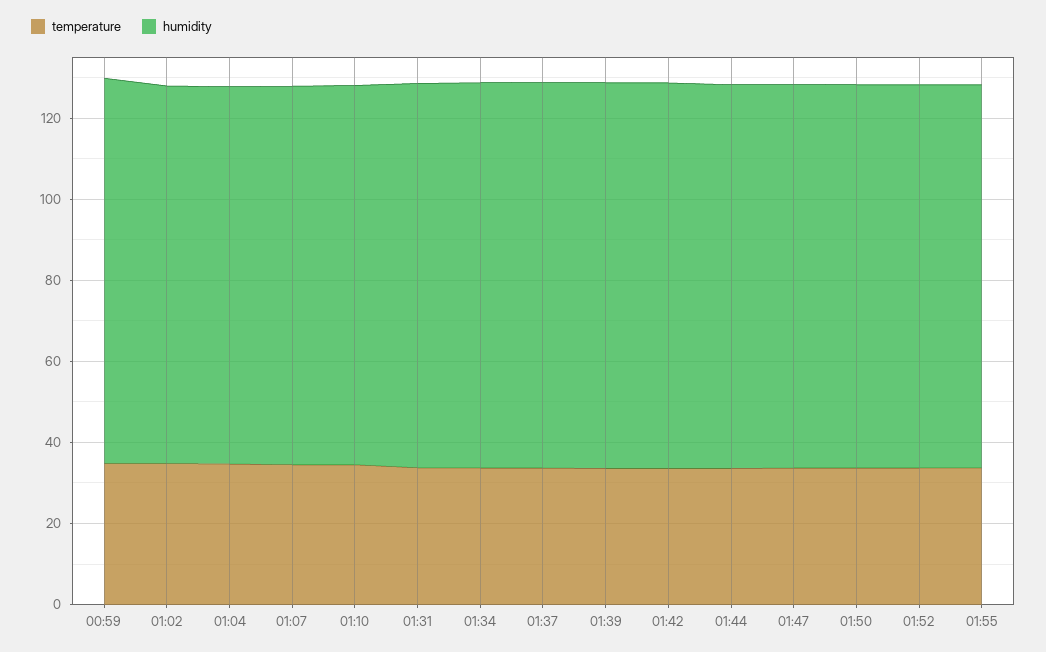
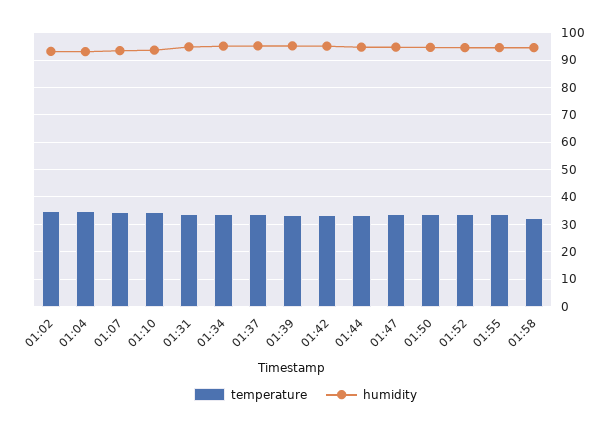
temperature, 00:59: 35 -> none
humidity, 00:59: 95 -> none
temperature, 01:58: none -> 32.5
humidity, 01:58: none -> 95

